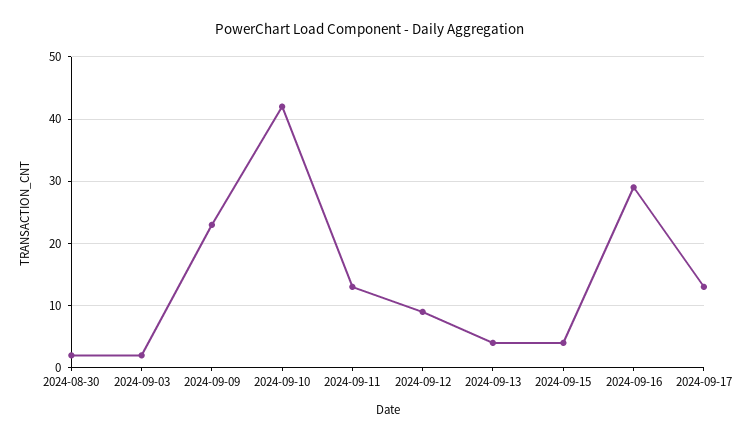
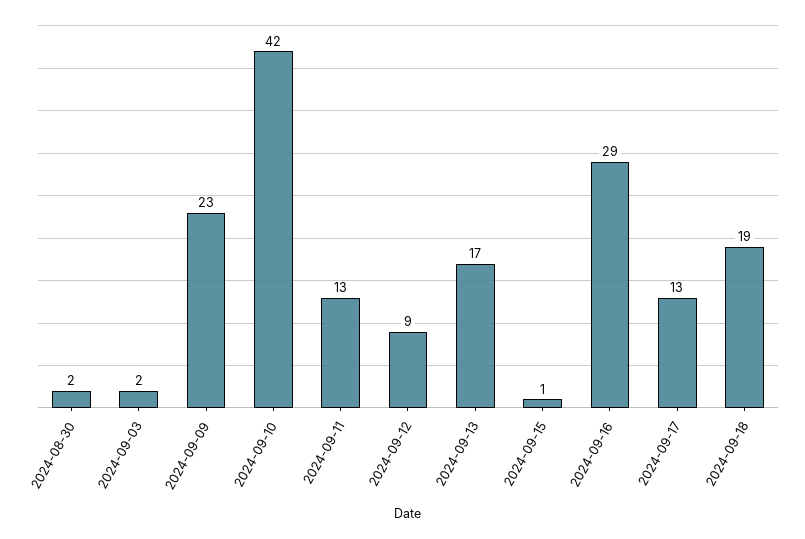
2024-09-13: 4 -> 17
2024-09-15: 4 -> 1
2024-09-18: none -> 19

